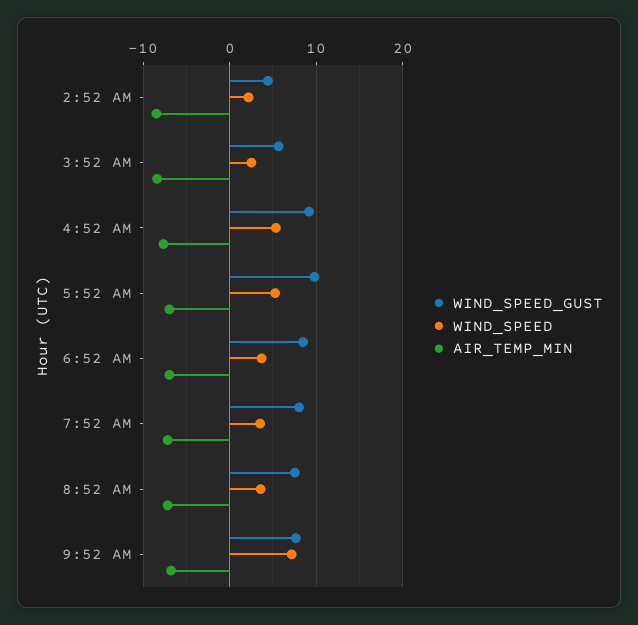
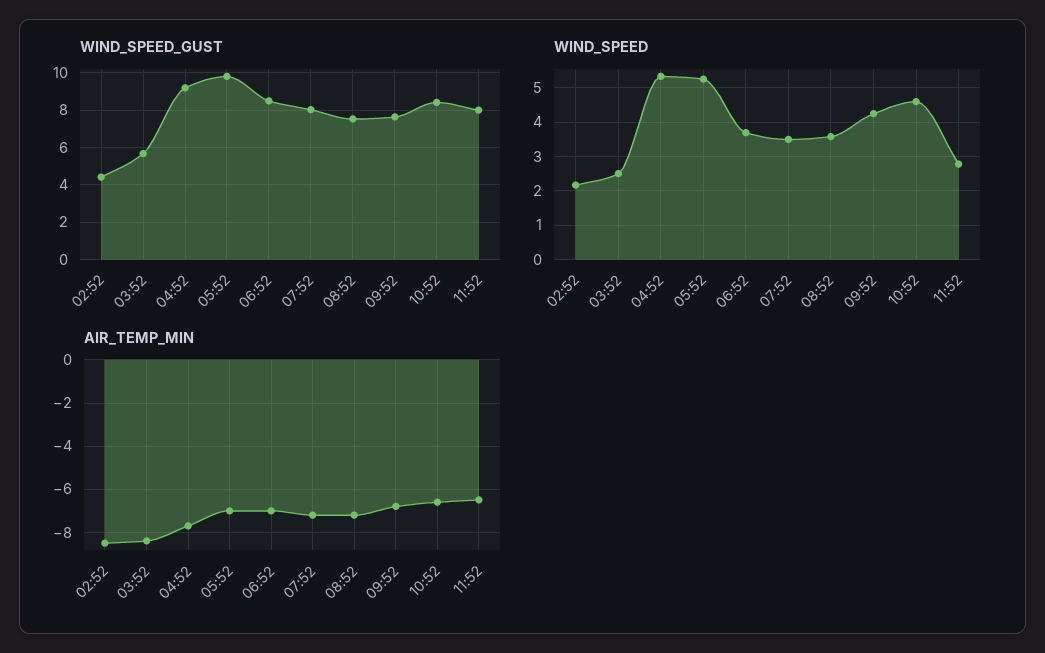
WIND_SPEED, 9:52 AM: 7 -> 4.2
WIND_SPEED_GUST, 10:52: none -> 8.5
WIND_SPEED_GUST, 11:52: none -> 8
WIND_SPEED, 10:52: none -> 4.6
WIND_SPEED, 11:52: none -> 2.8
AIR_TEMP_MIN, 10:52: none -> -6.5
AIR_TEMP_MIN, 11:52: none -> -6.5

